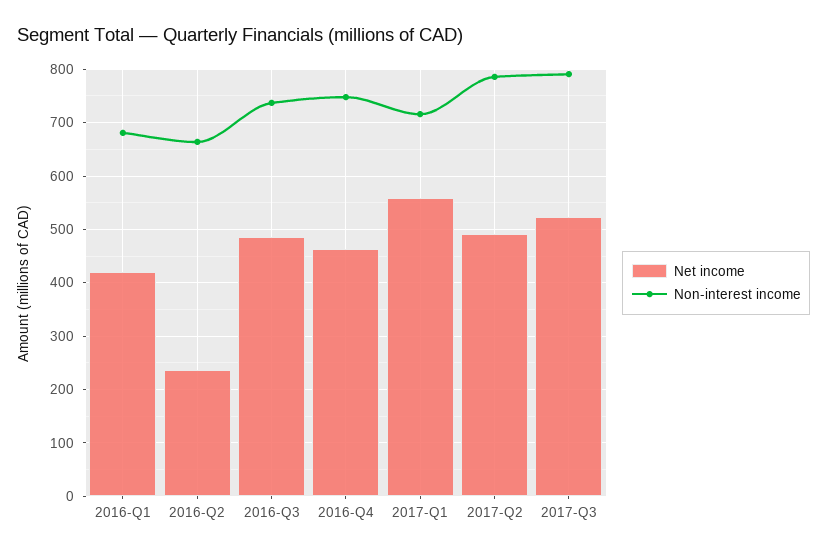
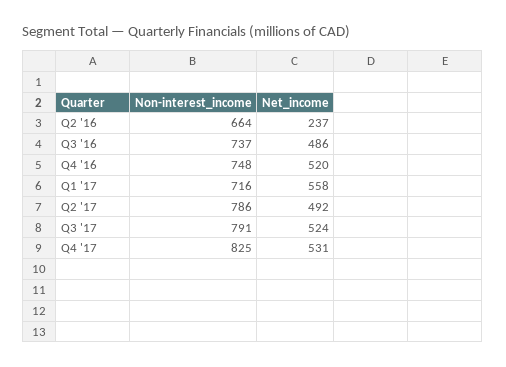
Net income, 2016-Q1: 420 -> none
Non-interest income, 2016-Q1: 680 -> none
Net income, 2016-Q4: 460 -> 520
Non-interest income, Q4 '17: none -> 825
Net income, Q4 '17: none -> 531

